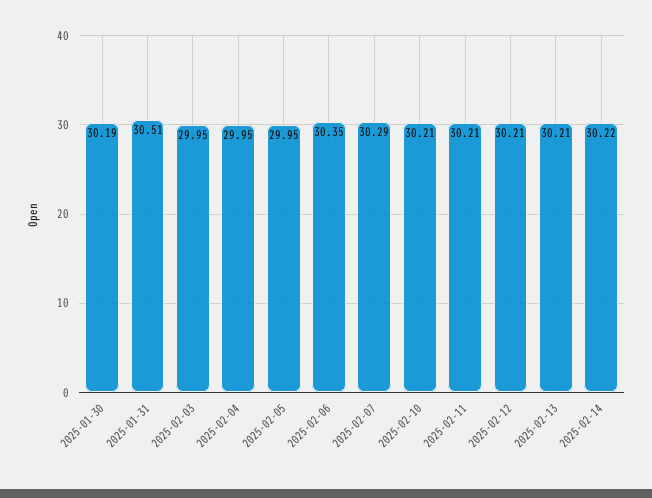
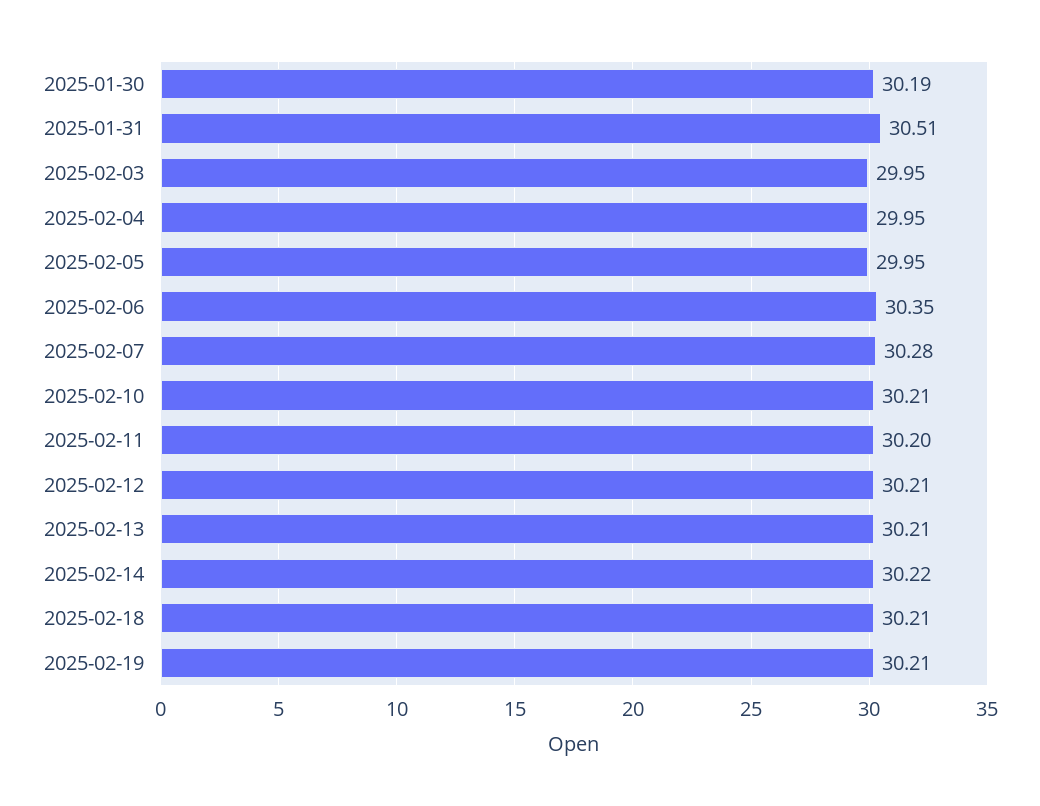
2025-02-07: 30.29 -> 30.28
2025-02-11: 30.21 -> 30.2
2025-02-18: none -> 30.21
2025-02-19: none -> 30.21

